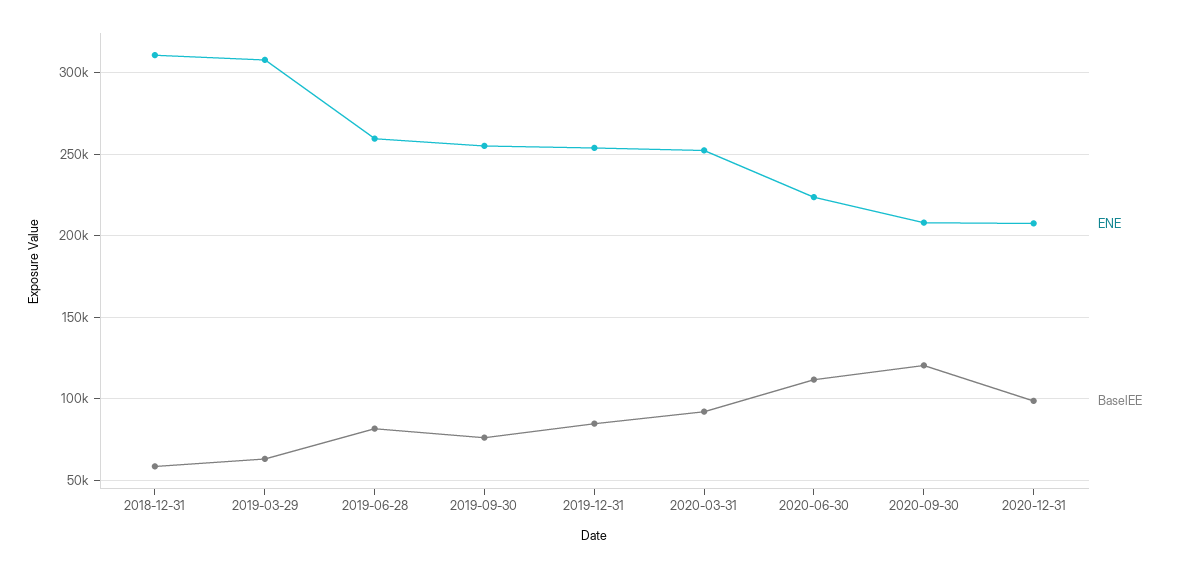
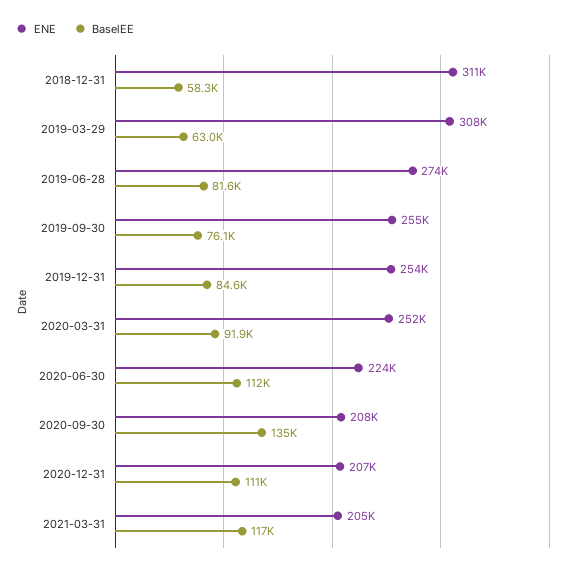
ENE, 2019-06-28: 260000 -> 274000
BaselEE, 2020-09-30: 120000 -> 135000
BaselEE, 2020-12-31: 100000 -> 111000
ENE, 2021-03-31: none -> 205000
BaselEE, 2021-03-31: none -> 117000

